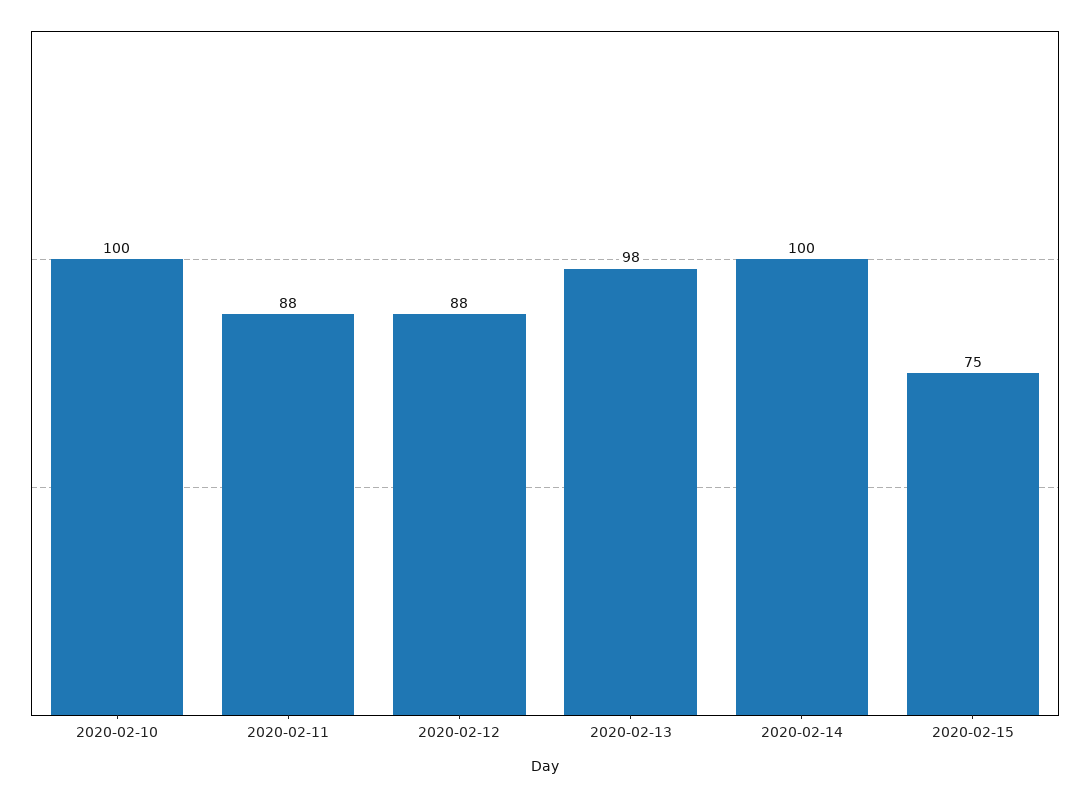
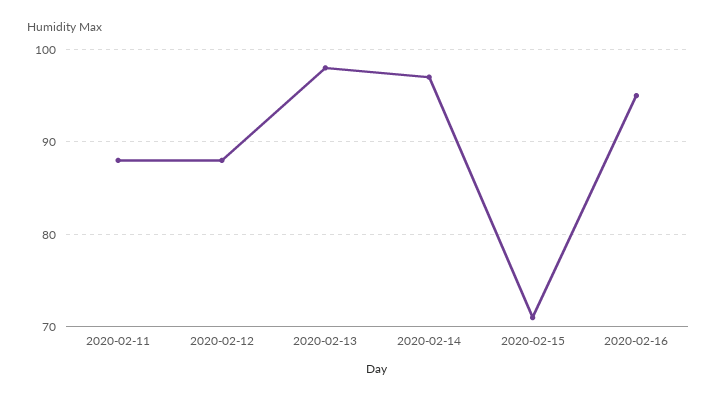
2020-02-10: 100 -> none
2020-02-14: 100 -> 97
2020-02-15: 75 -> 71
2020-02-16: none -> 95

